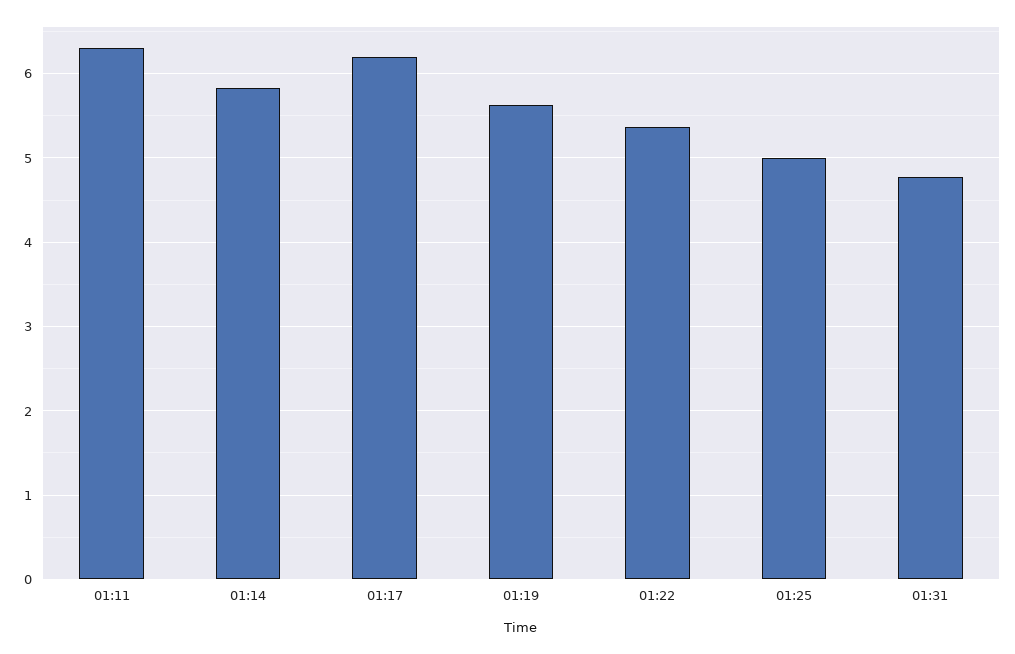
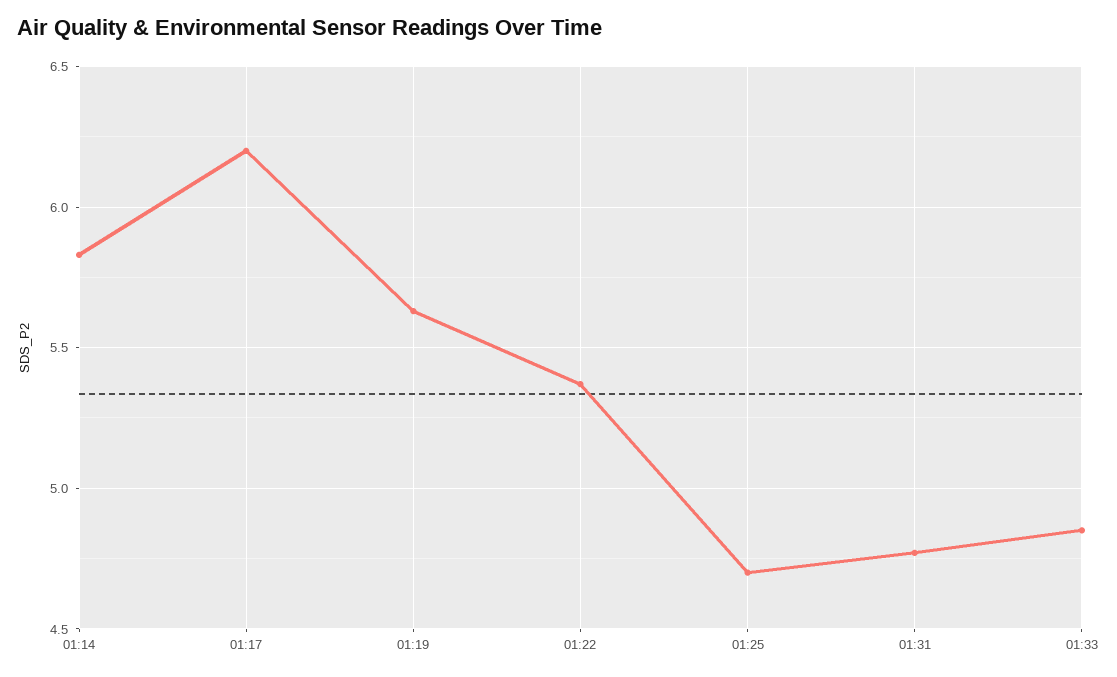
01:11: 6.3 -> none
01:25: 5 -> 4.7
01:33: none -> 4.85

